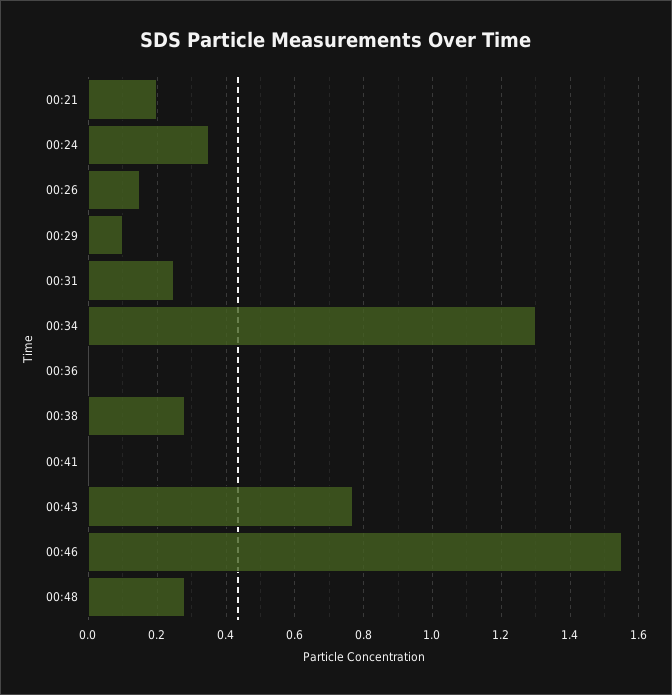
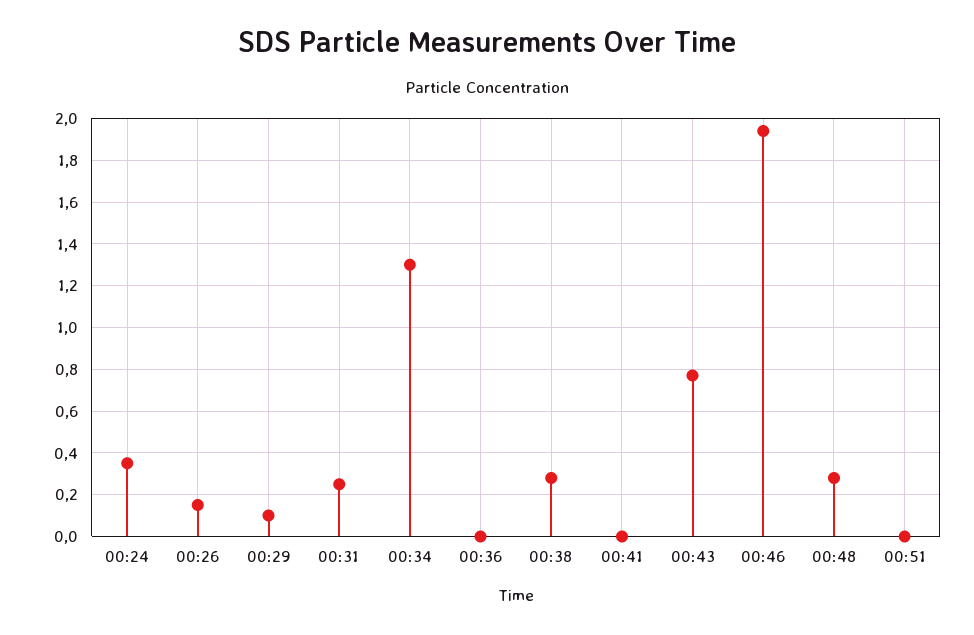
00:21: 0.2 -> none
00:46: 1.55 -> 1.95
00:51: none -> 0

